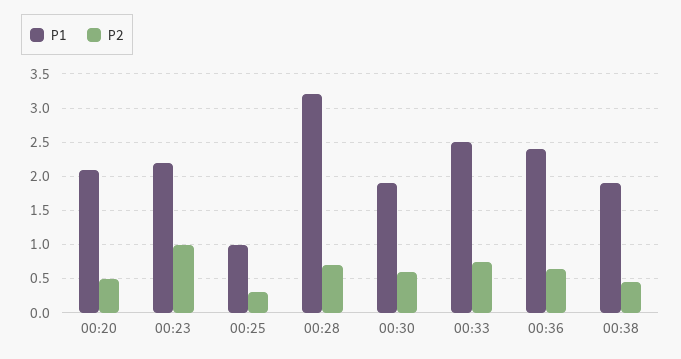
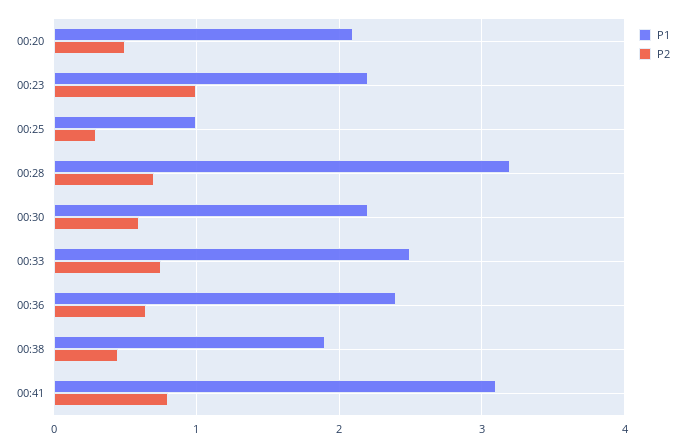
P1, 00:30: 1.9 -> 2.2
P1, 00:41: none -> 3.1
P2, 00:41: none -> 0.8

